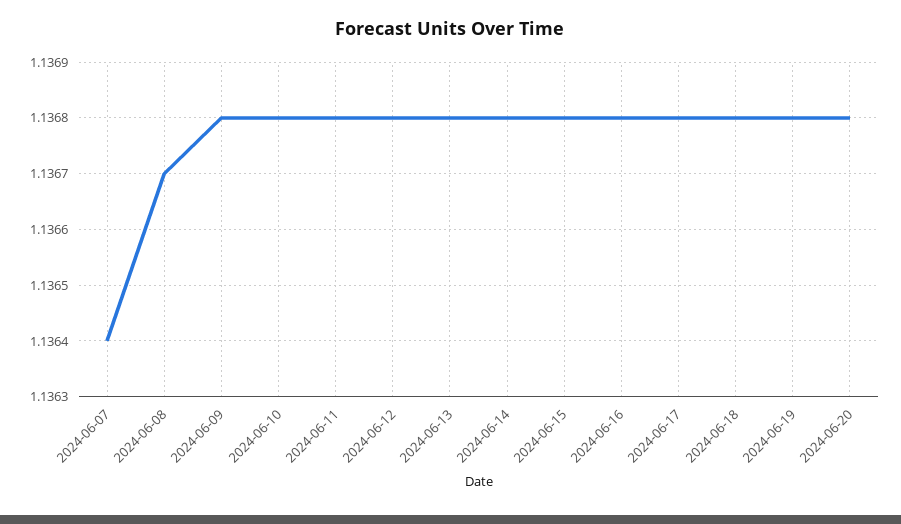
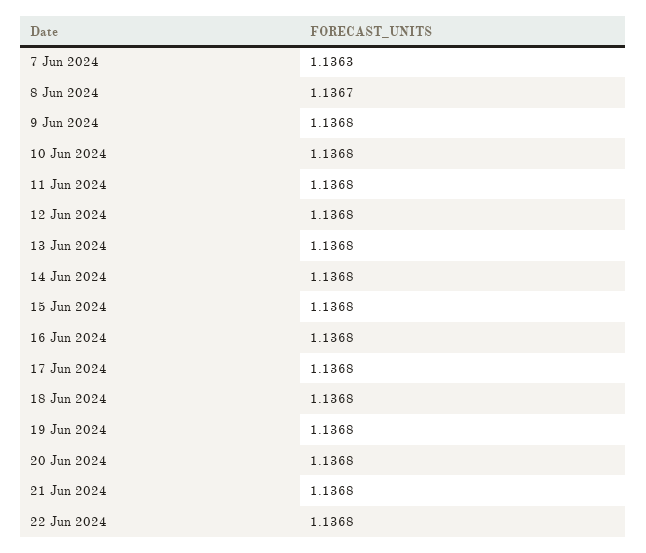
2024-06-07: 1.1364 -> 1.1363
21 Jun 2024: none -> 1.1368
22 Jun 2024: none -> 1.1368

